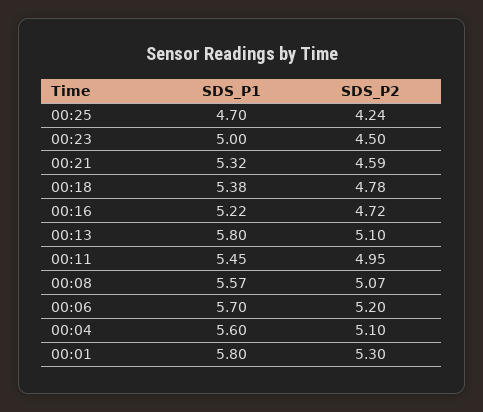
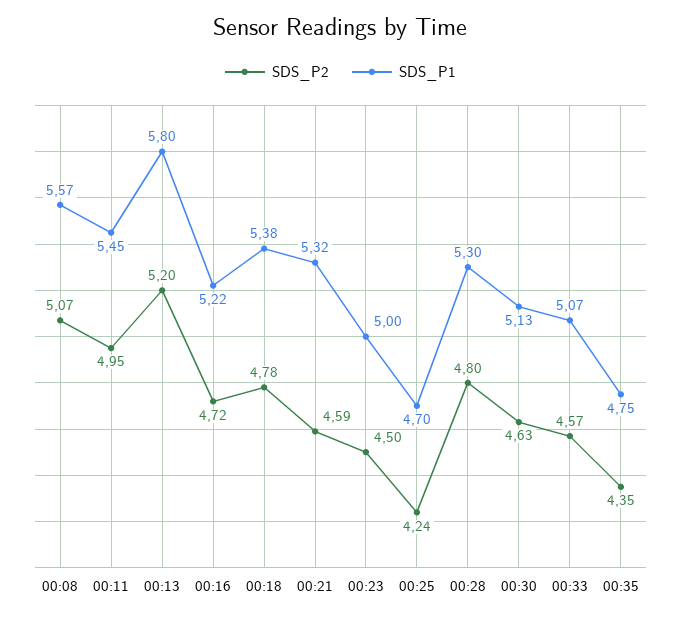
SDS_P2, 00:13: 5.1 -> 5.2
SDS_P1, 00:06: 5.7 -> none
SDS_P2, 00:06: 5.2 -> none
SDS_P1, 00:04: 5.6 -> none
SDS_P2, 00:04: 5.1 -> none
SDS_P1, 00:01: 5.8 -> none
SDS_P2, 00:01: 5.3 -> none
SDS_P2, 00:28: none -> 4.8
SDS_P1, 00:28: none -> 5.3
SDS_P2, 00:30: none -> 4.63
SDS_P1, 00:30: none -> 5.13
SDS_P2, 00:33: none -> 4.57
SDS_P1, 00:33: none -> 5.07
SDS_P2, 00:35: none -> 4.35
SDS_P1, 00:35: none -> 4.75

